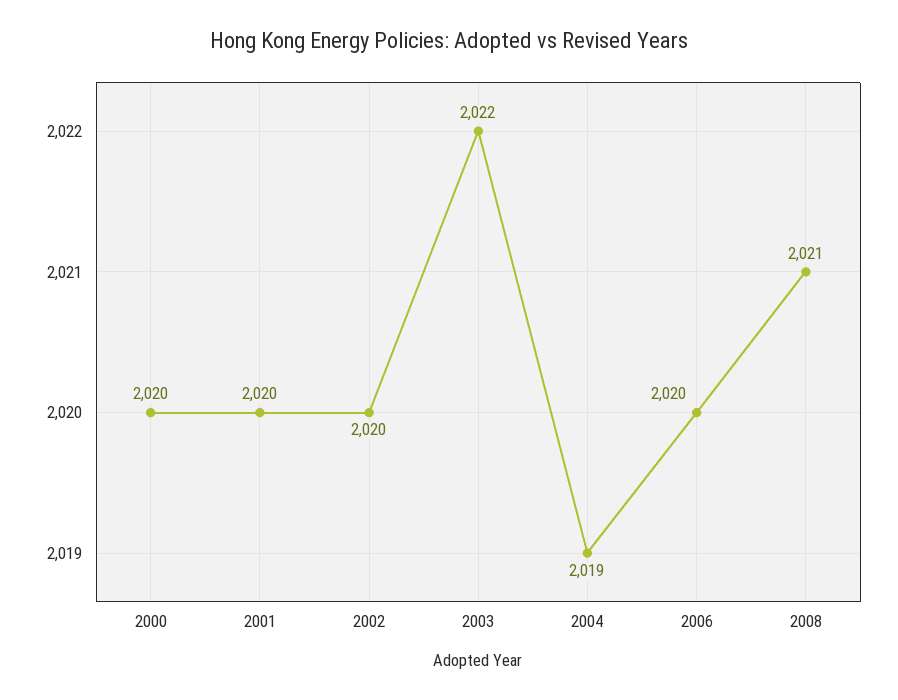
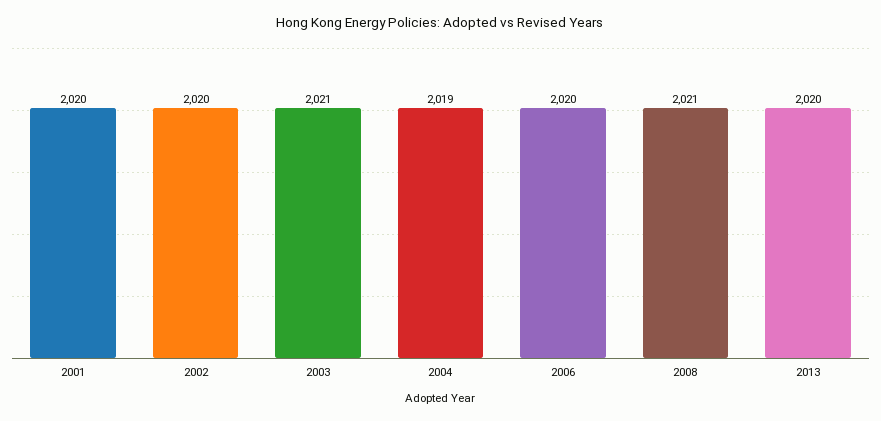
2000: 2020 -> none
2003: 2022 -> 2021
2013: none -> 2020

